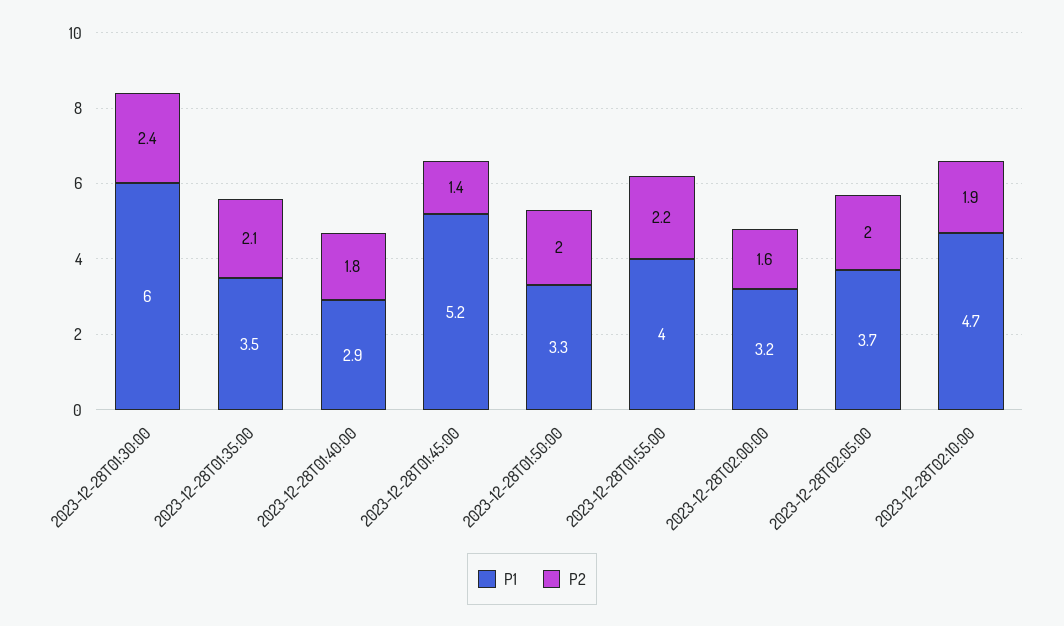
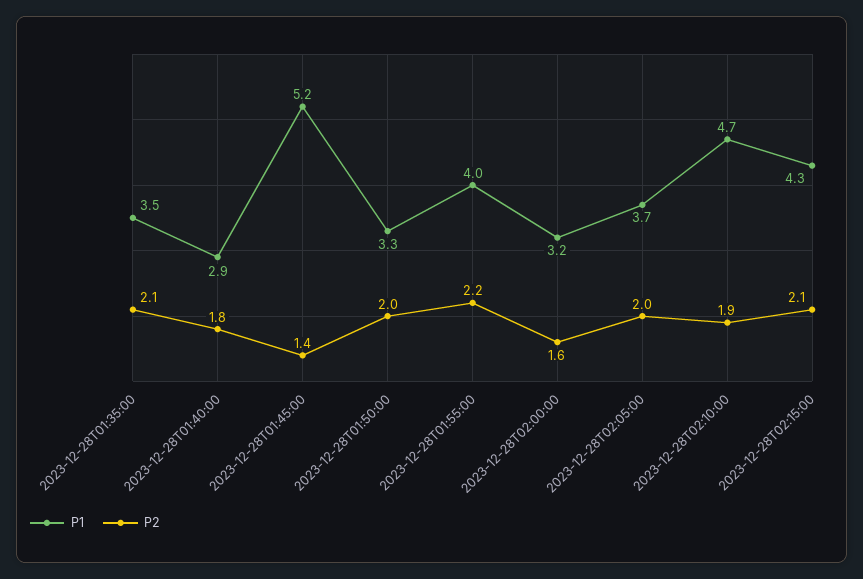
P1, 2023-12-28T01:30:00: 6 -> none
P2, 2023-12-28T01:30:00: 2.4 -> none
P1, 2023-12-28T02:15:00: none -> 4.3
P2, 2023-12-28T02:15:00: none -> 2.1

